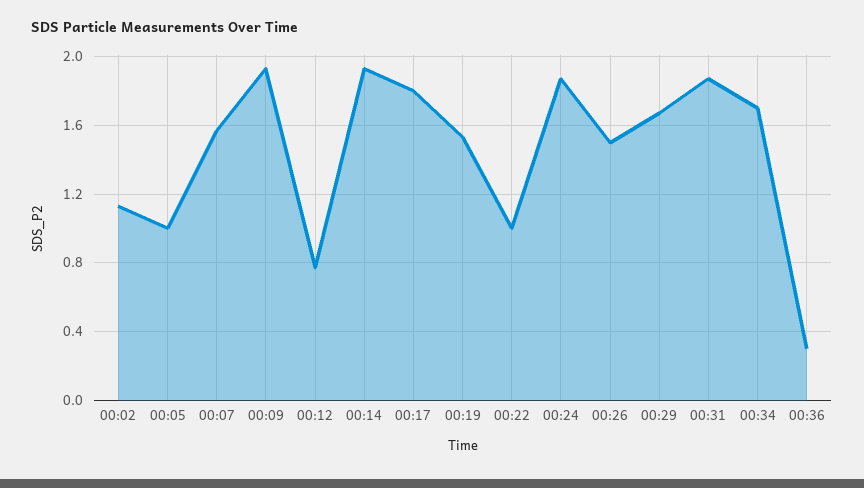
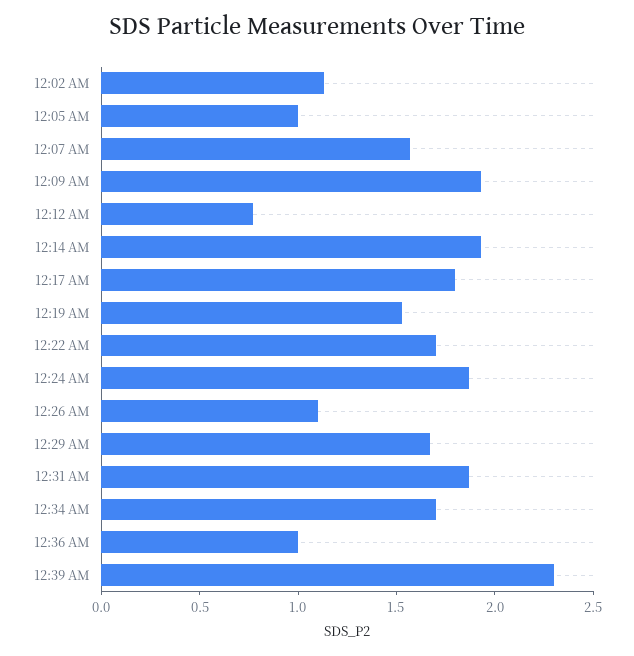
00:22: 1 -> 1.7
00:26: 1.5 -> 1.1
00:36: 0.3 -> 1
12:39 AM: none -> 2.3

